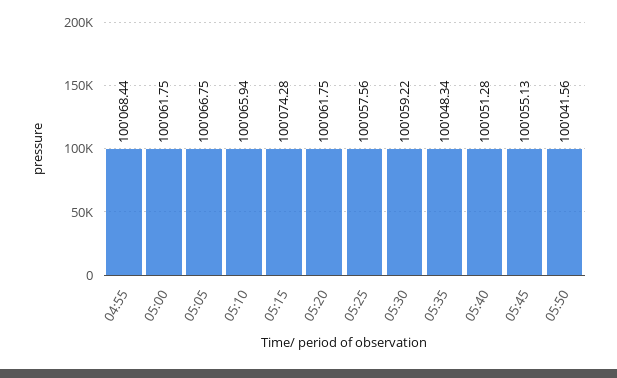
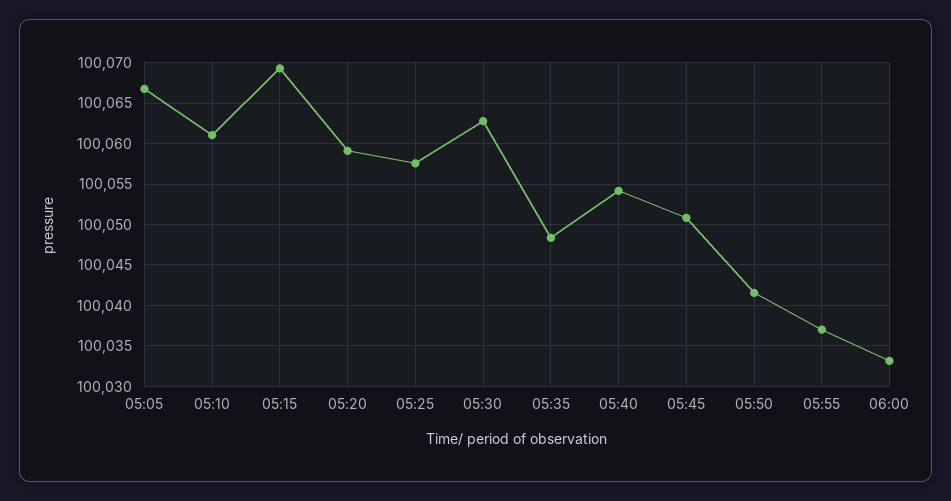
04:55: 100068.44 -> none
05:00: 100061.75 -> none
05:10: 100065.94 -> 100061
05:15: 100074.28 -> 100069
05:20: 100061.75 -> 100059
05:30: 100059.22 -> 100063
05:40: 100051.28 -> 100054
05:45: 100055.13 -> 100051
05:55: none -> 100037
06:00: none -> 100033

